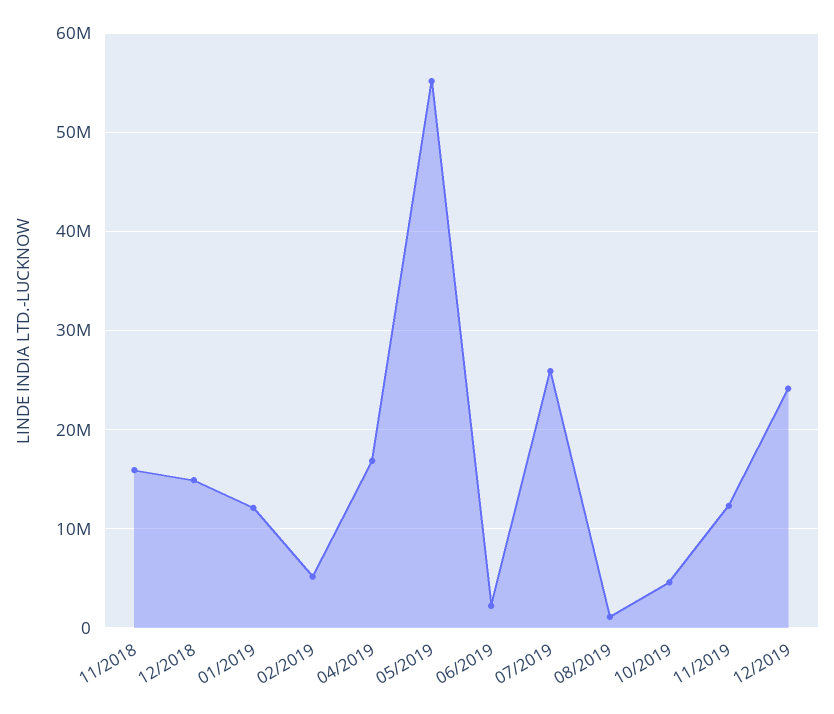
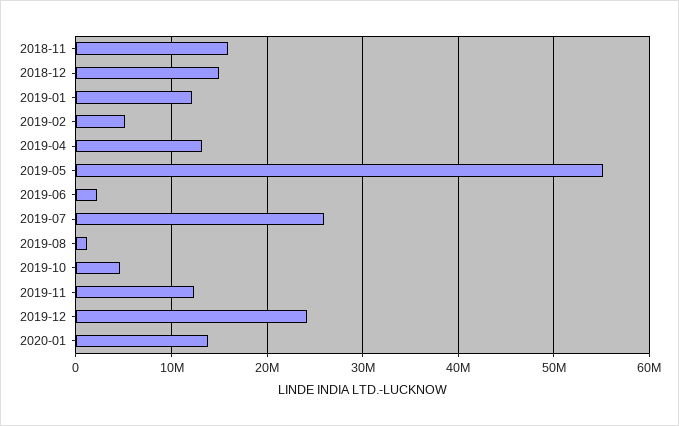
04/2019: 17000000 -> 13000000
2020-01: none -> 14000000

